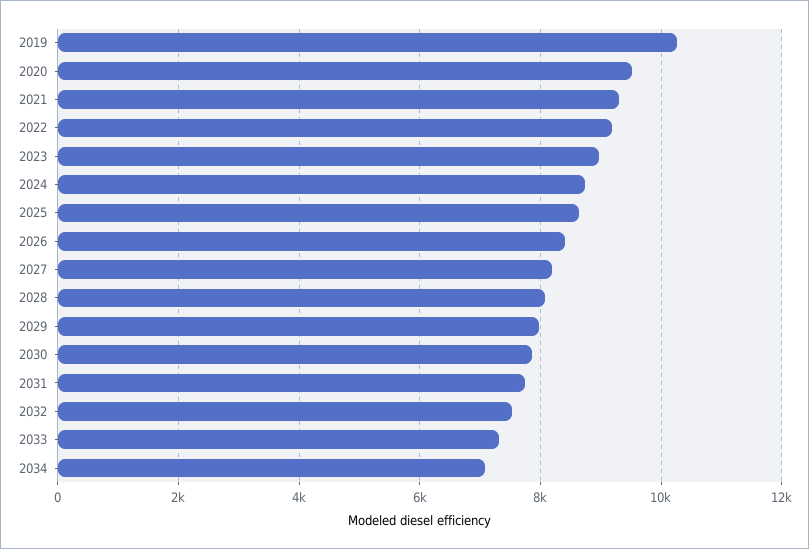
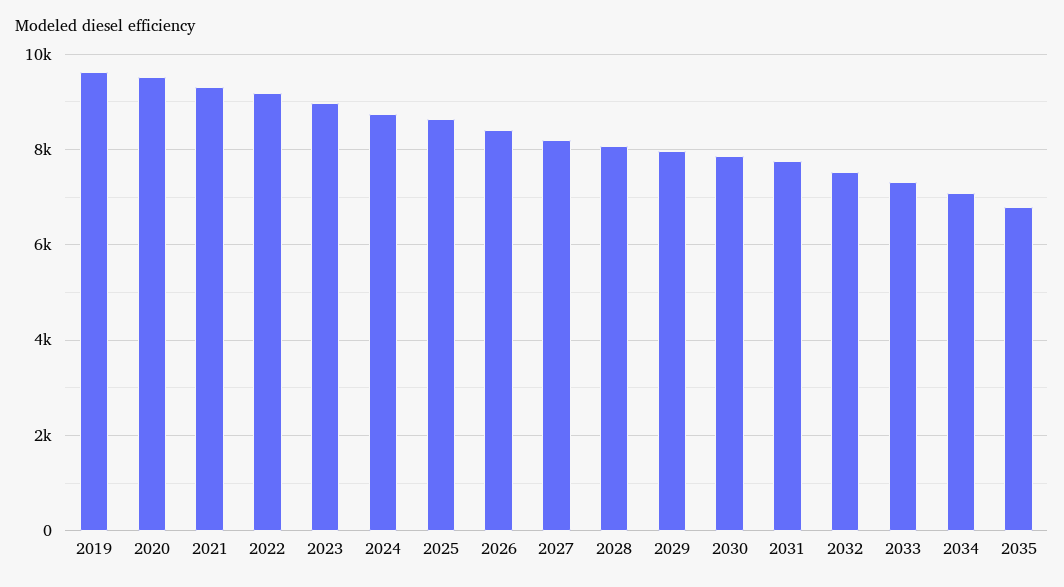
2019: 10200 -> 9600
2035: none -> 6800

